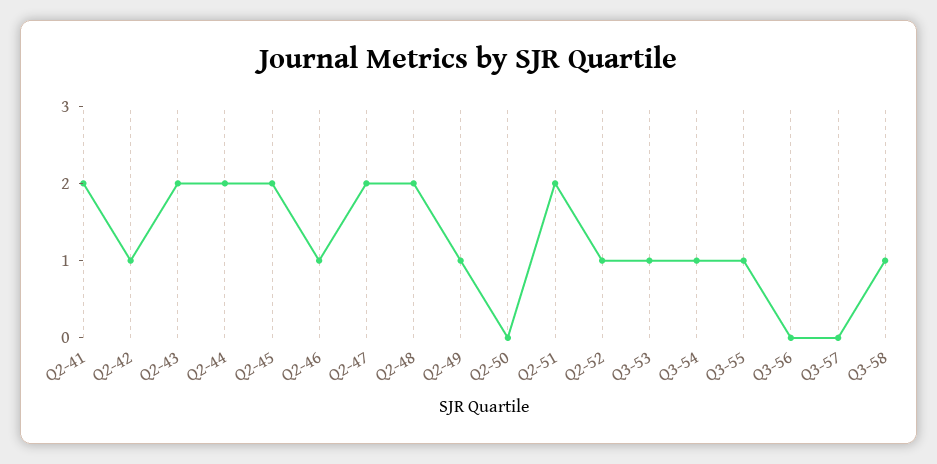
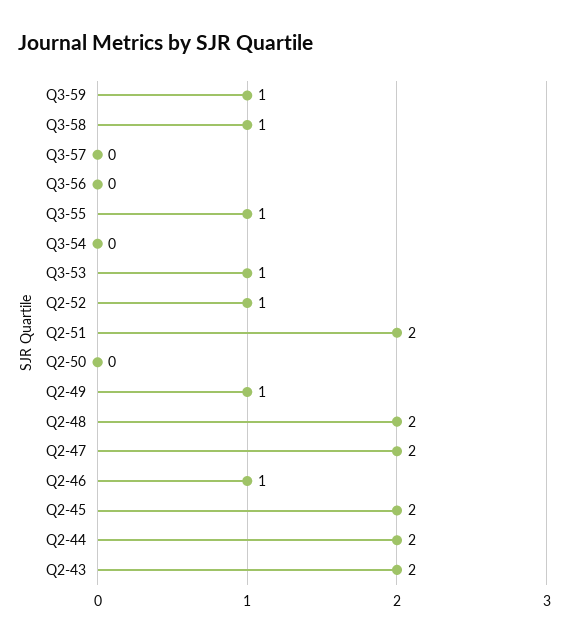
Q2-41: 2 -> none
Q2-42: 1 -> none
Q3-54: 1 -> 0
Q3-59: none -> 1

